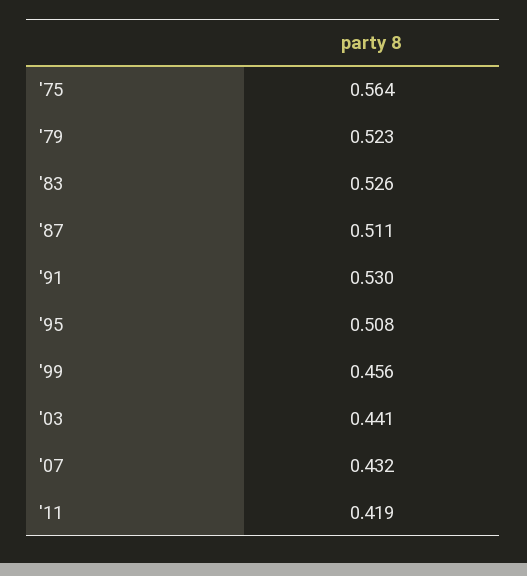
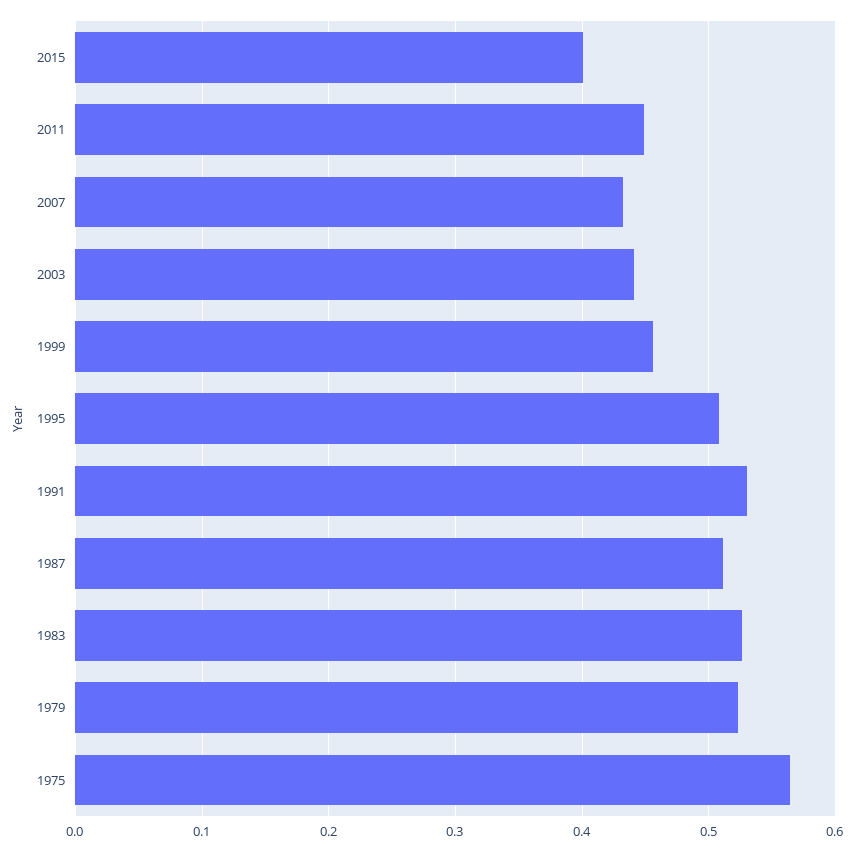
'11: 0.419 -> 0.45
2015: none -> 0.4

